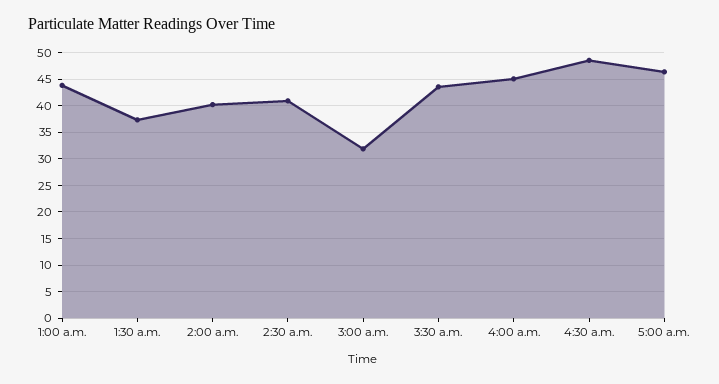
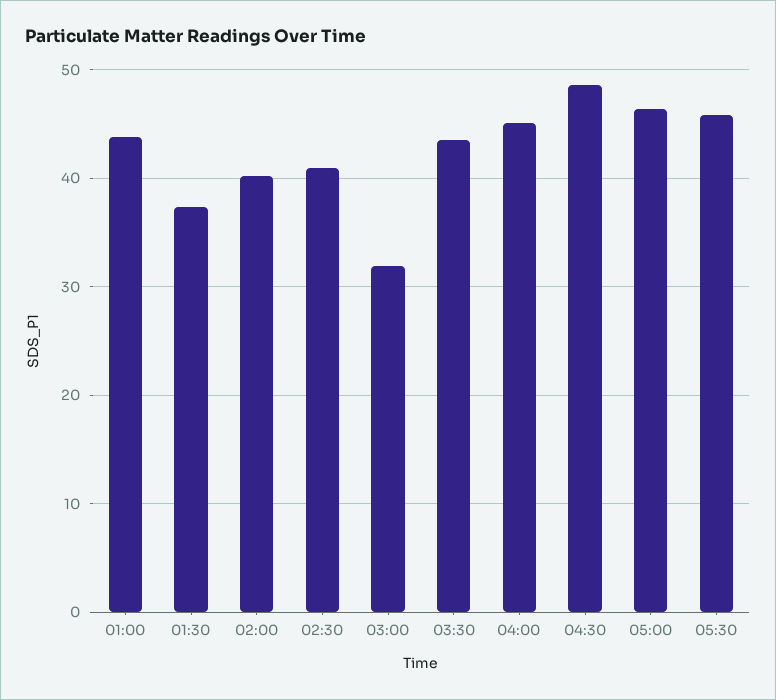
05:30: none -> 46

